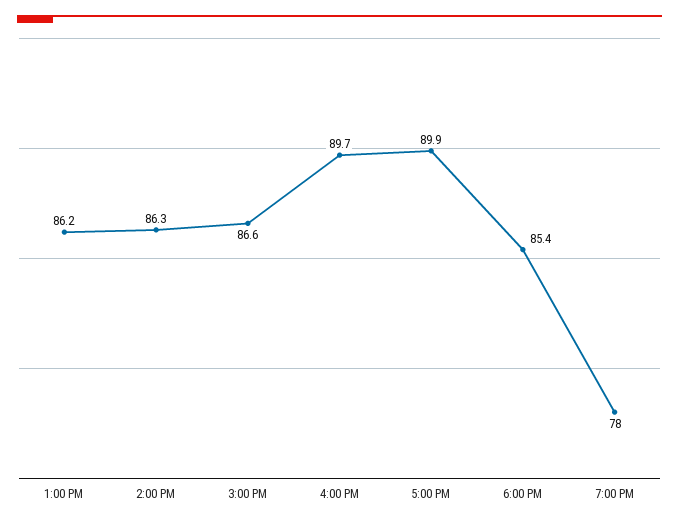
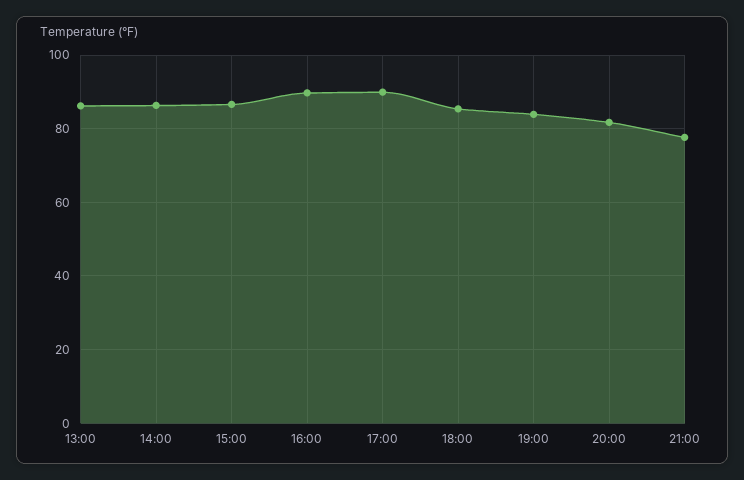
7:00 PM: 78 -> 84
20:00: none -> 82
21:00: none -> 78

